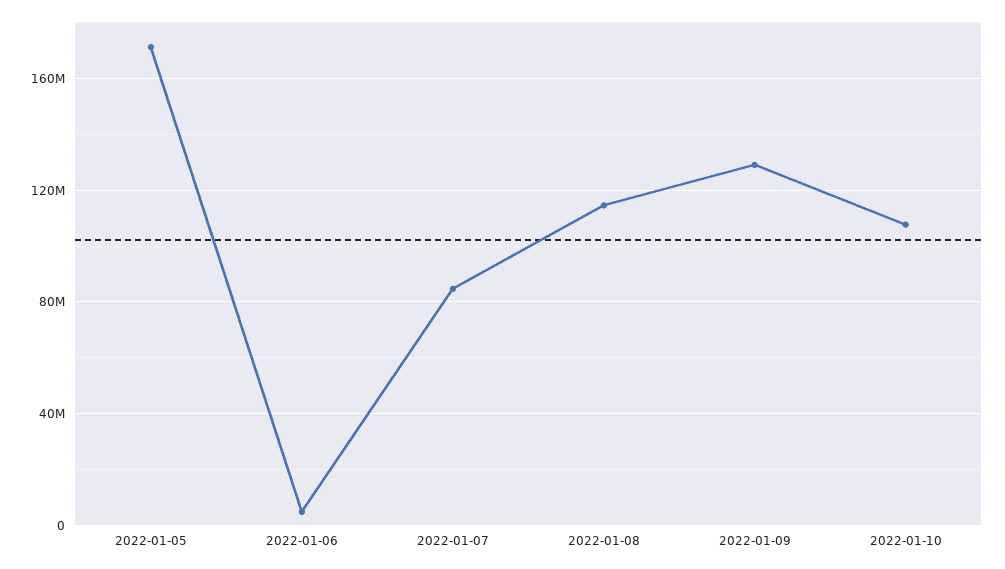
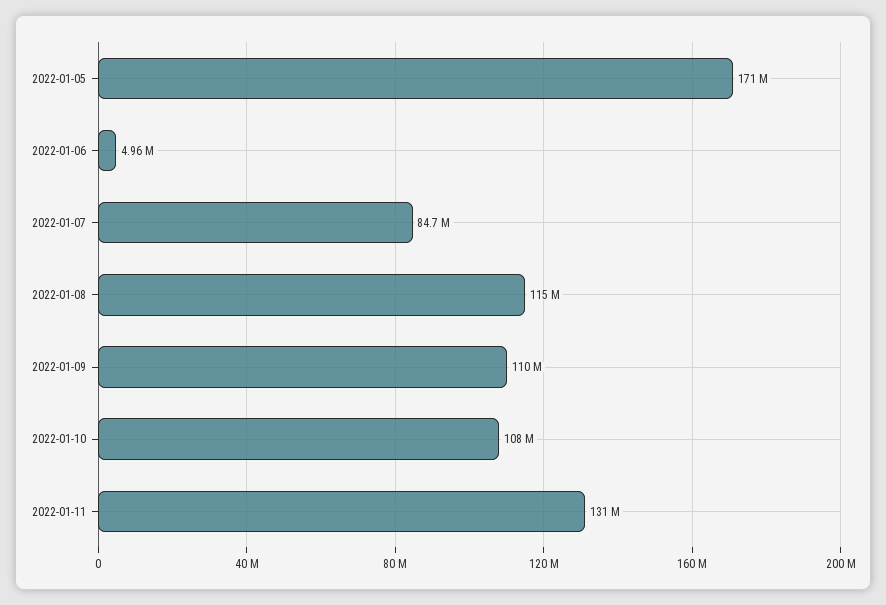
2022-01-09: 130000000 -> 110000000
2022-01-11: none -> 131000000

